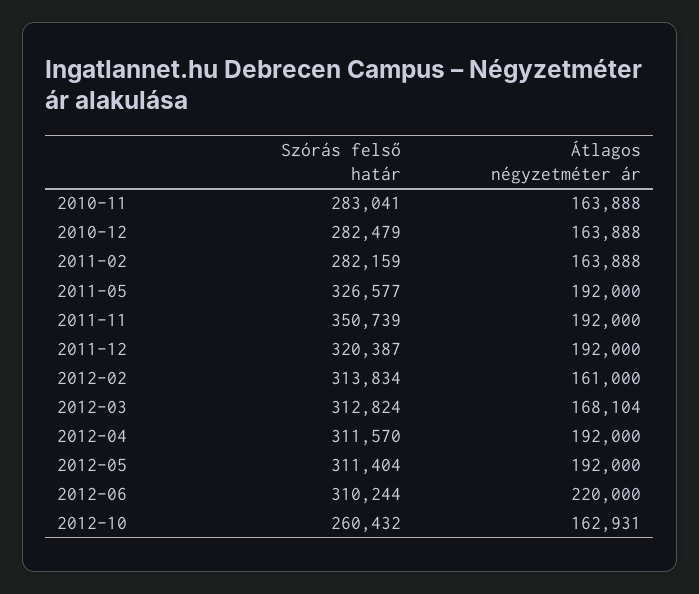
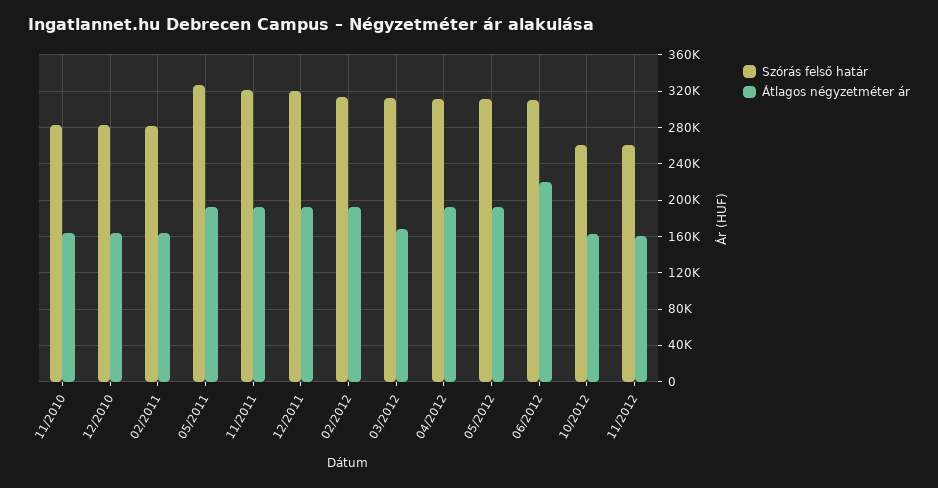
Szórás felső határ, 2011-11: 350739 -> 320000
Átlagos négyzetméter ár, 2012-02: 161000 -> 190000
Szórás felső határ, 11/2012: none -> 260000
Átlagos négyzetméter ár, 11/2012: none -> 160000

